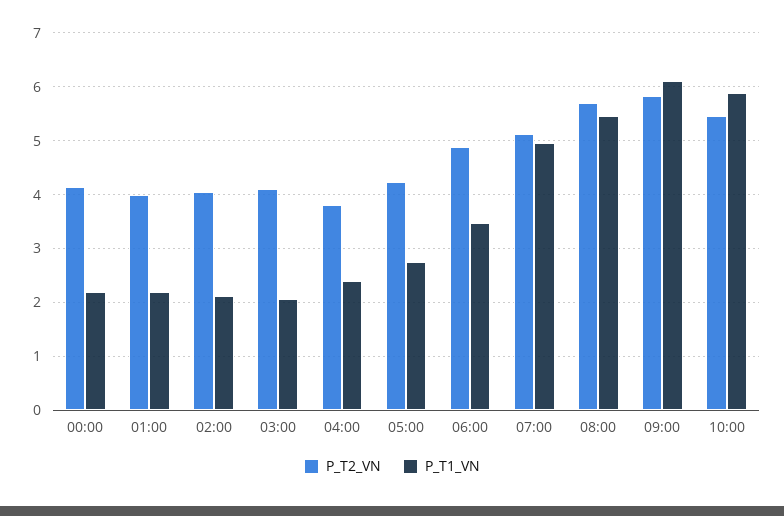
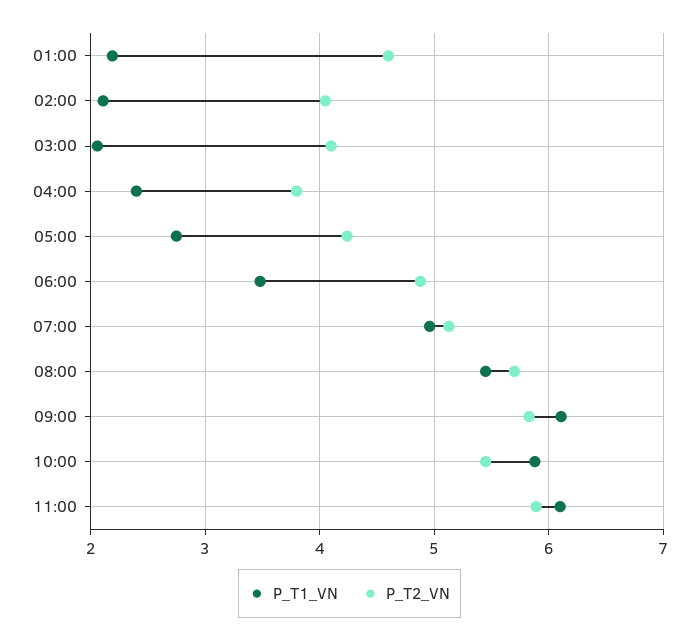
P_T2_VN, 00:00: 4.2 -> none
P_T1_VN, 00:00: 2.2 -> none
P_T2_VN, 01:00: 4 -> 4.6
P_T1_VN, 11:00: none -> 6.1
P_T2_VN, 11:00: none -> 5.9

